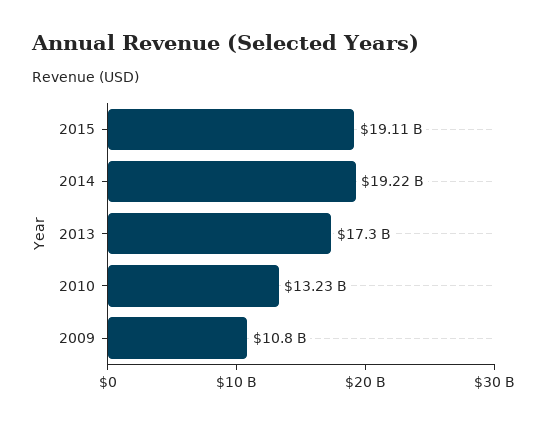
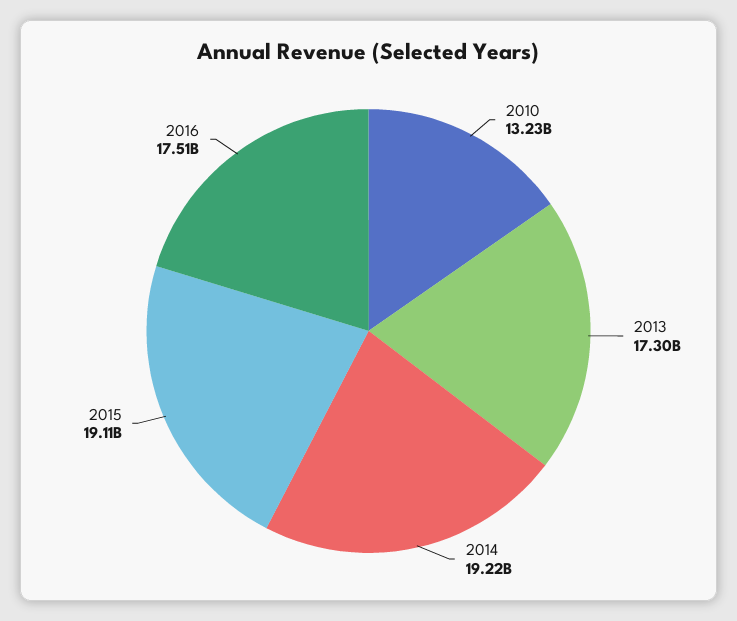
2009: 10800000000 -> none
2016: none -> 17510000000

